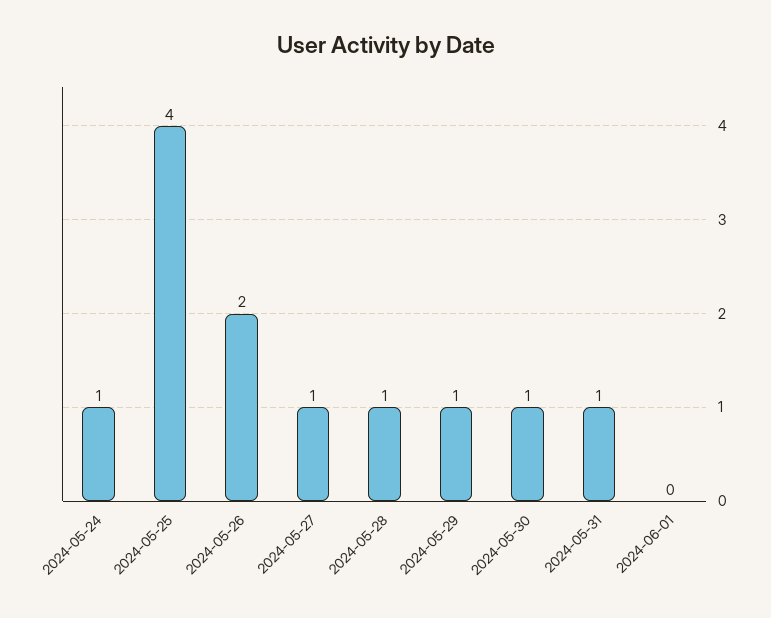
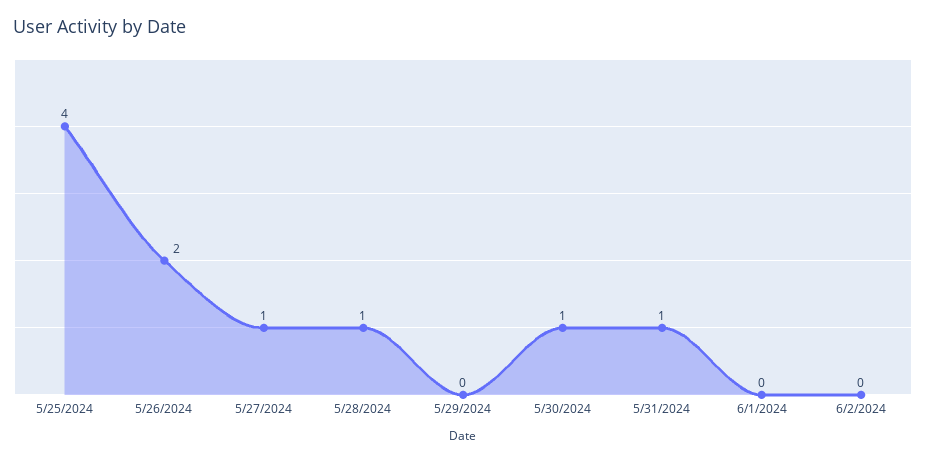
2024-05-24: 1 -> none
2024-05-29: 1 -> 0
6/2/2024: none -> 0

